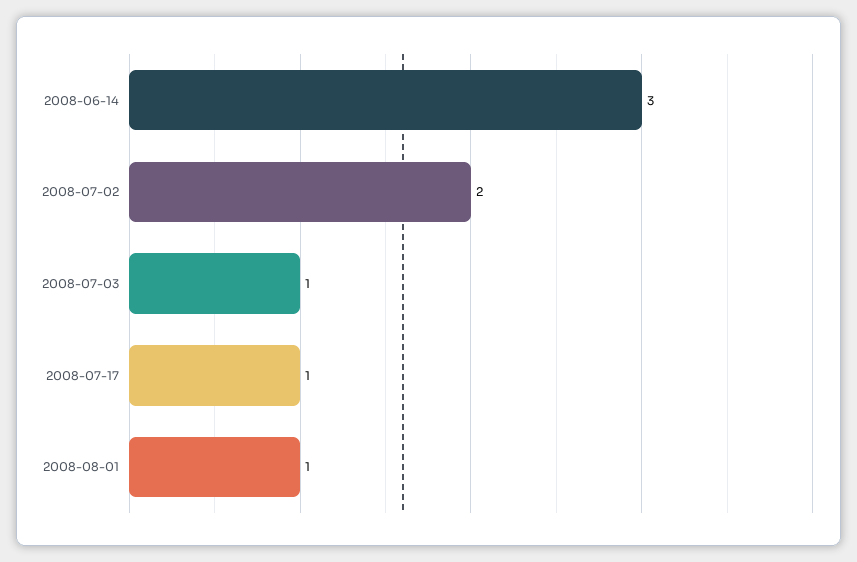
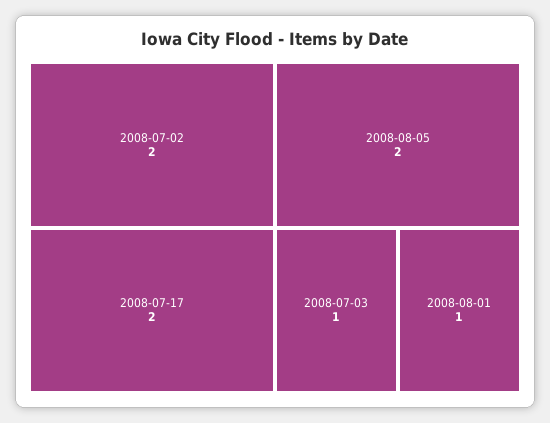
2008-06-14: 3 -> none
2008-07-17: 1 -> 2
2008-08-05: none -> 2

